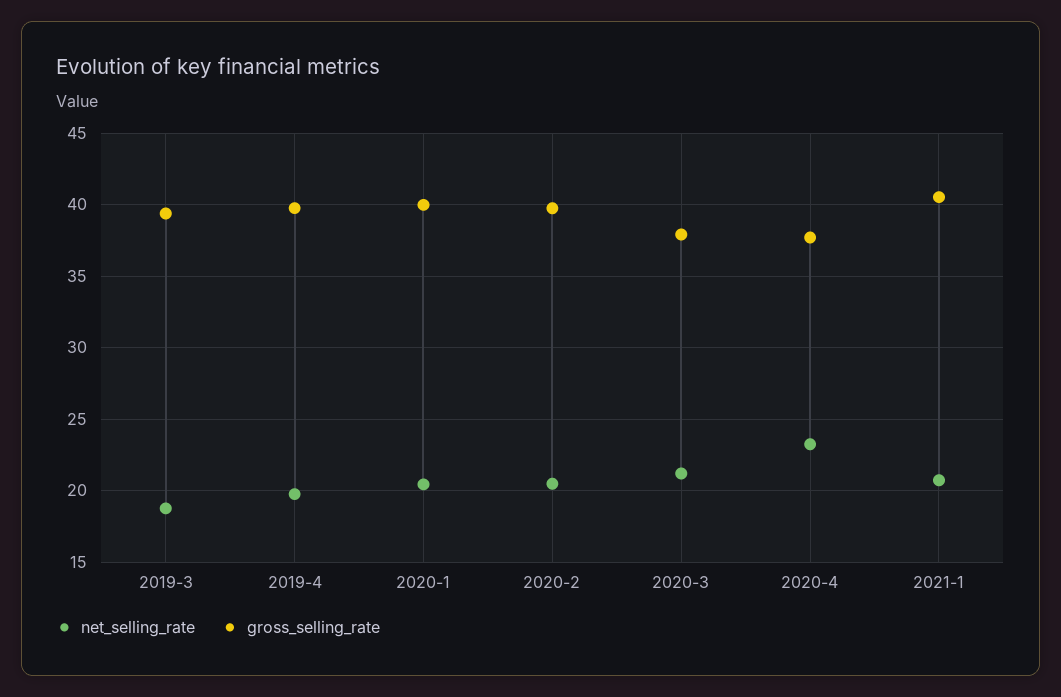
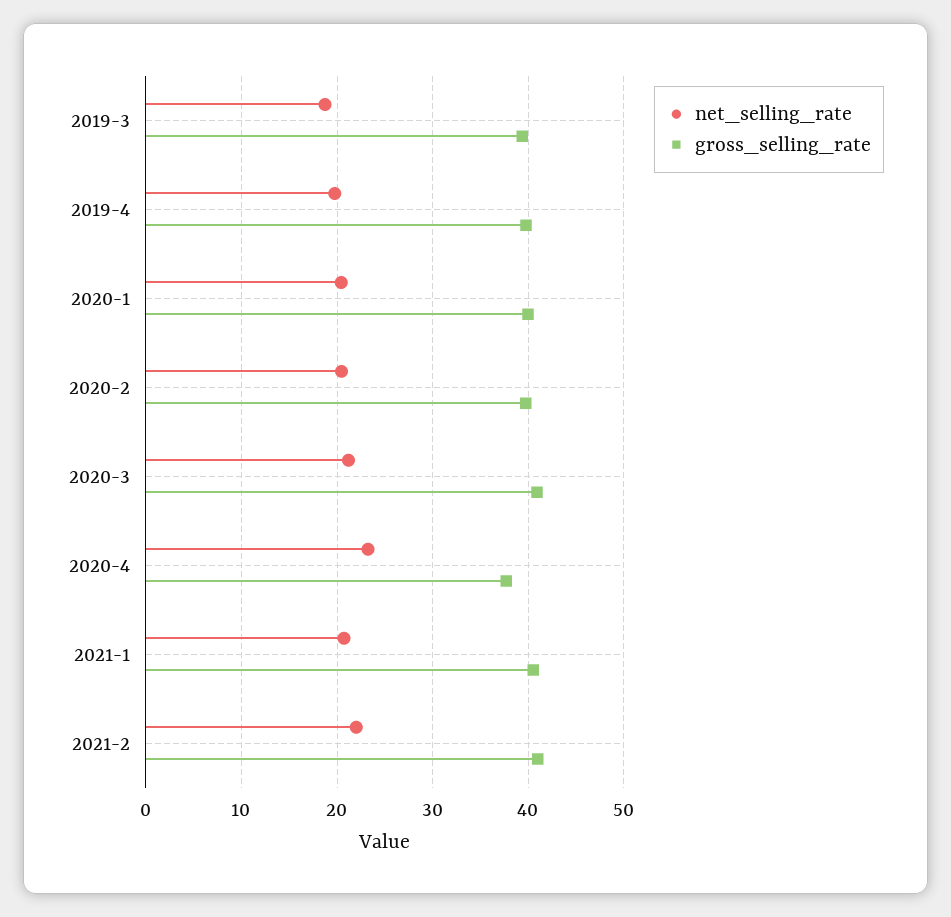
gross_selling_rate, 2020-3: 38 -> 41
net_selling_rate, 2021-2: none -> 22
gross_selling_rate, 2021-2: none -> 41

